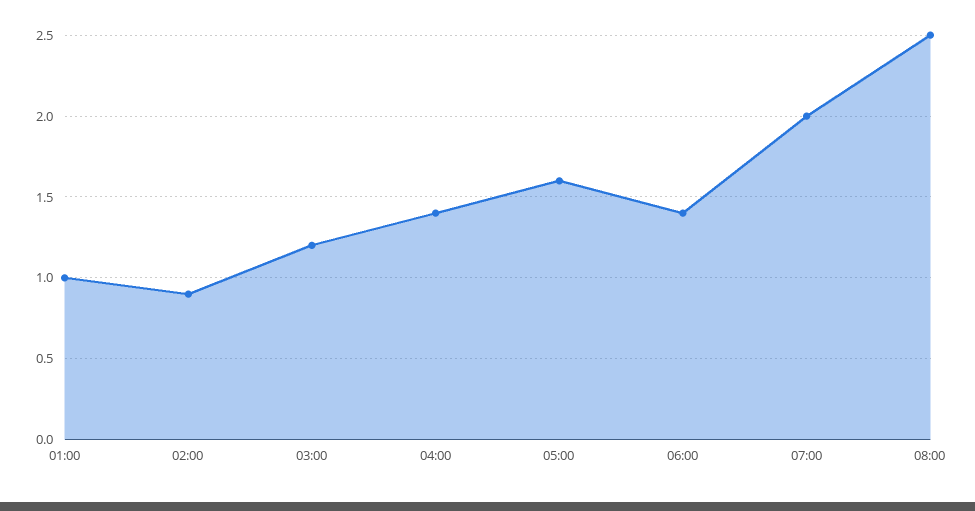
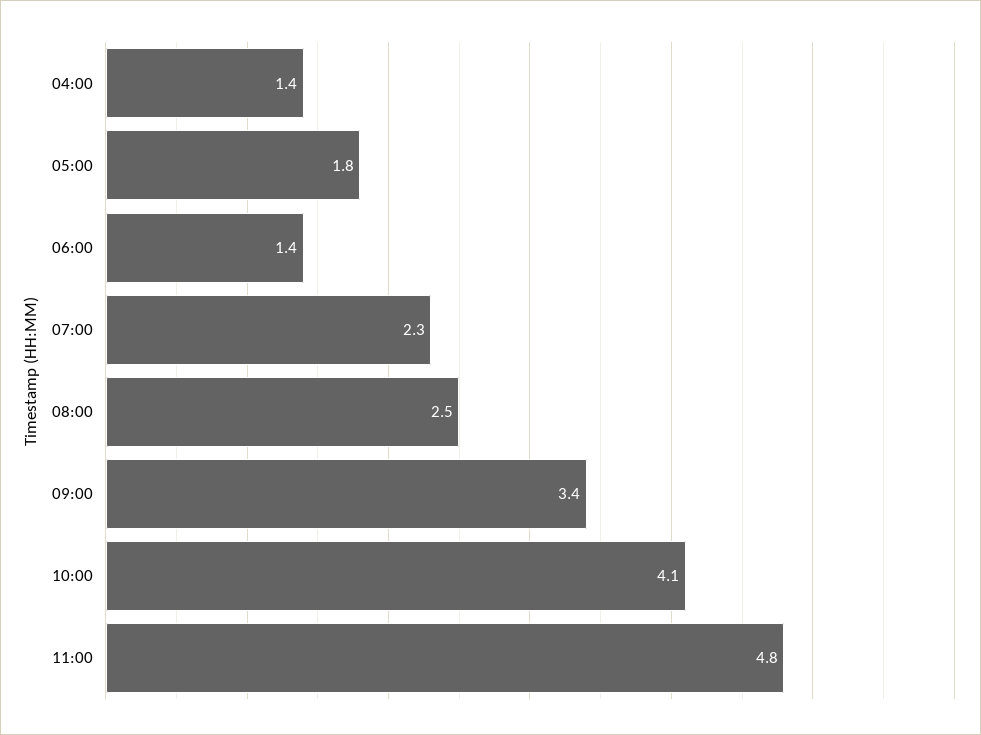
01:00: 1 -> none
02:00: 0.9 -> none
03:00: 1.2 -> none
05:00: 1.6 -> 1.8
07:00: 2 -> 2.3
09:00: none -> 3.4
10:00: none -> 4.1
11:00: none -> 4.8

